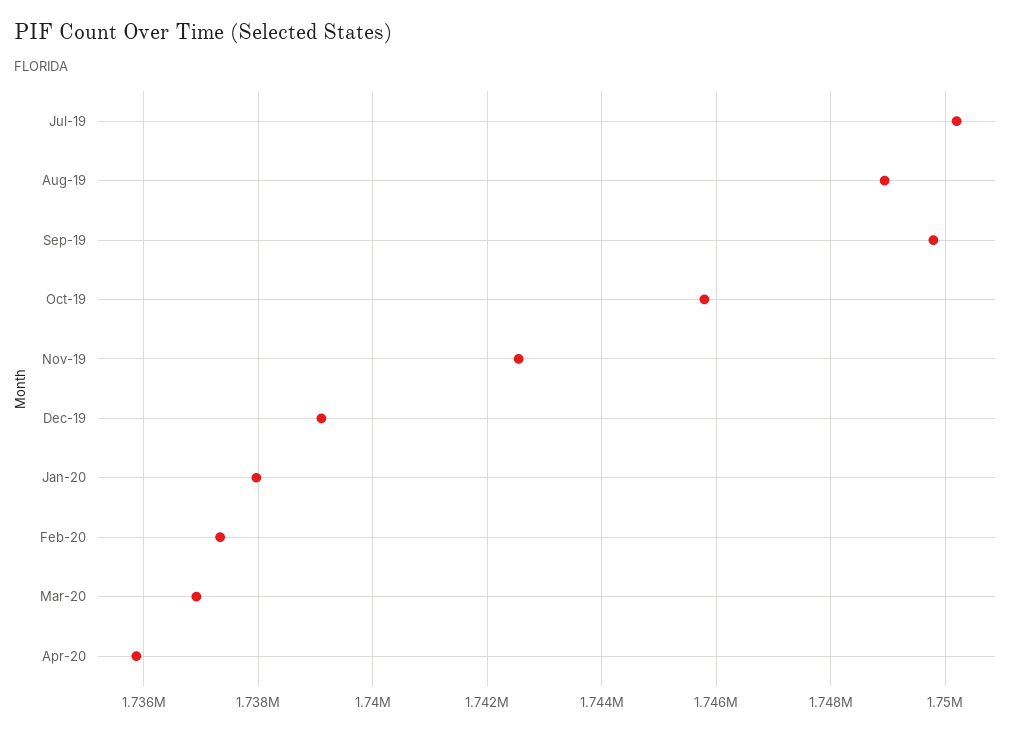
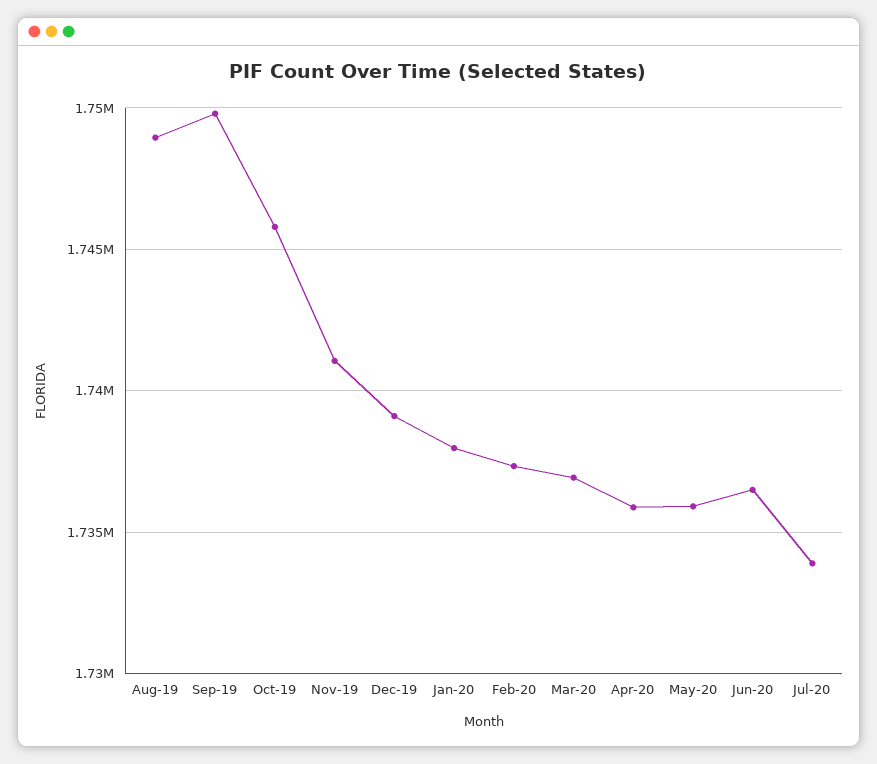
Jul-19: 1750200 -> none
Nov-19: 1742600 -> 1741000
May-20: none -> 1736000
Jun-20: none -> 1736500
Jul-20: none -> 1734000

